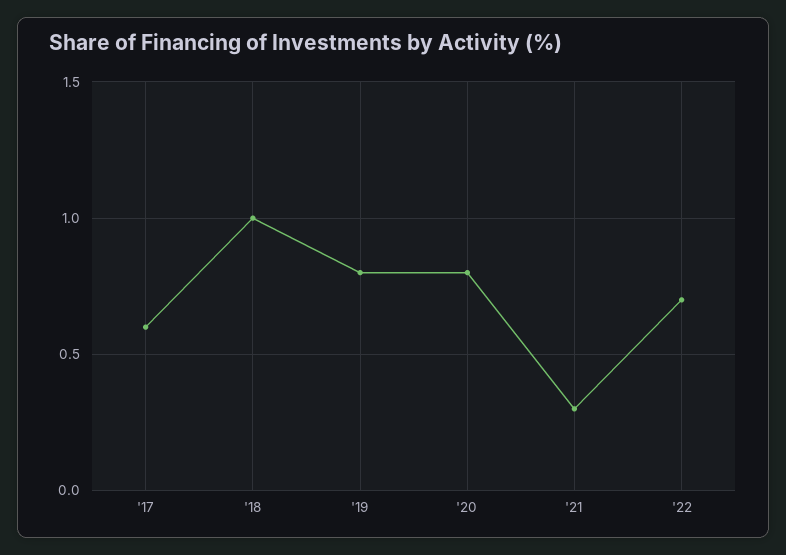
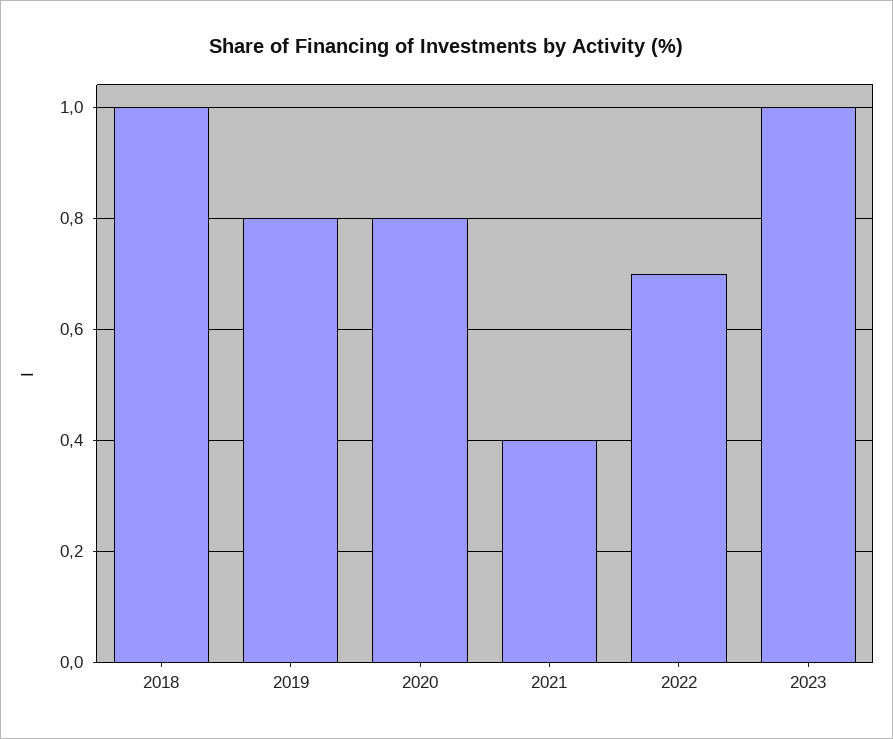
'17: 0.6 -> none
'21: 0.3 -> 0.4
2023: none -> 1

